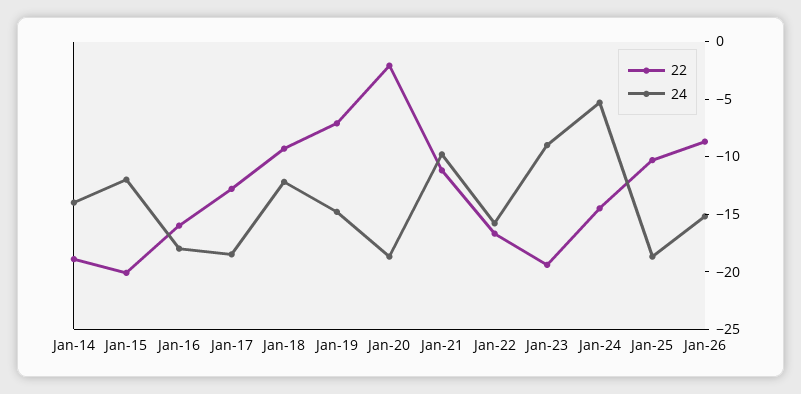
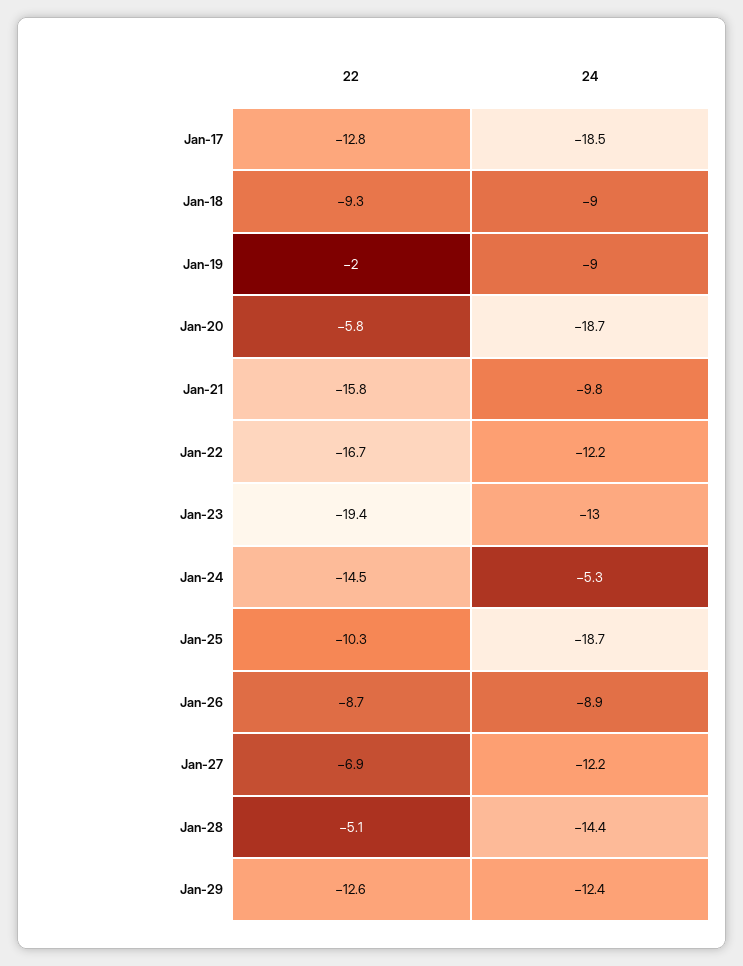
22, Jan-14: -19 -> none
24, Jan-14: -14 -> none
22, Jan-15: -20 -> none
24, Jan-15: -12 -> none
22, Jan-16: -16 -> none
24, Jan-16: -18 -> none
24, Jan-18: -12 -> -9
22, Jan-19: -7 -> -2
24, Jan-19: -15 -> -9
22, Jan-20: -2 -> -5.8
22, Jan-21: -11 -> -15.8
24, Jan-22: -16 -> -12.2
24, Jan-23: -9 -> -13
24, Jan-26: -15 -> -8.9
22, Jan-27: none -> -6.9
24, Jan-27: none -> -12.2
22, Jan-28: none -> -5.1
24, Jan-28: none -> -14.4
22, Jan-29: none -> -12.6
24, Jan-29: none -> -12.4

